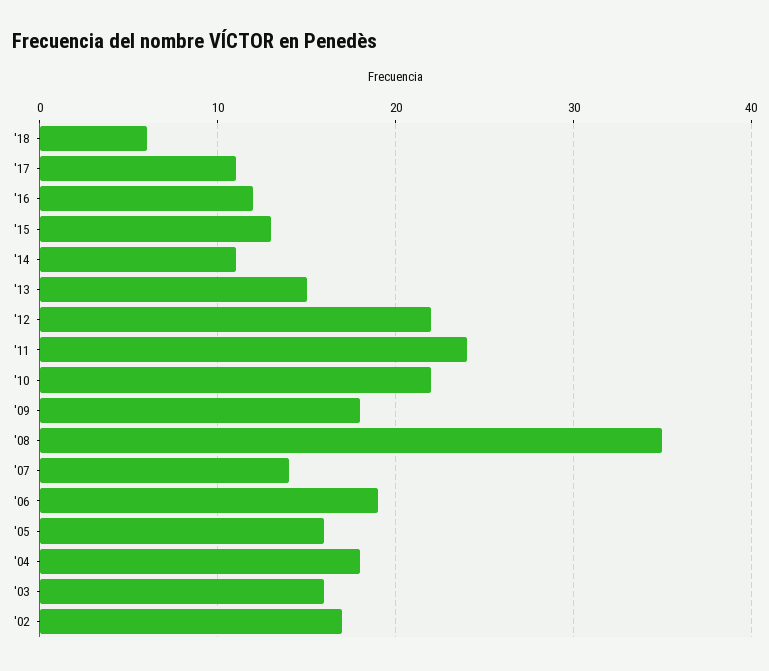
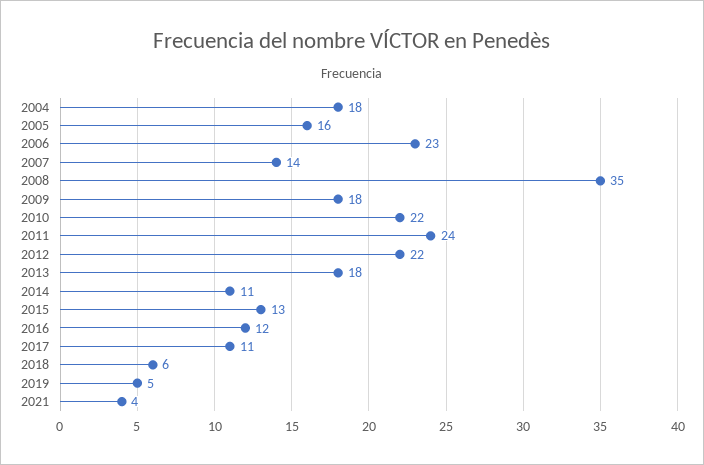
'13: 15 -> 18
'06: 19 -> 23
'03: 16 -> none
'02: 17 -> none
2019: none -> 5
2021: none -> 4

